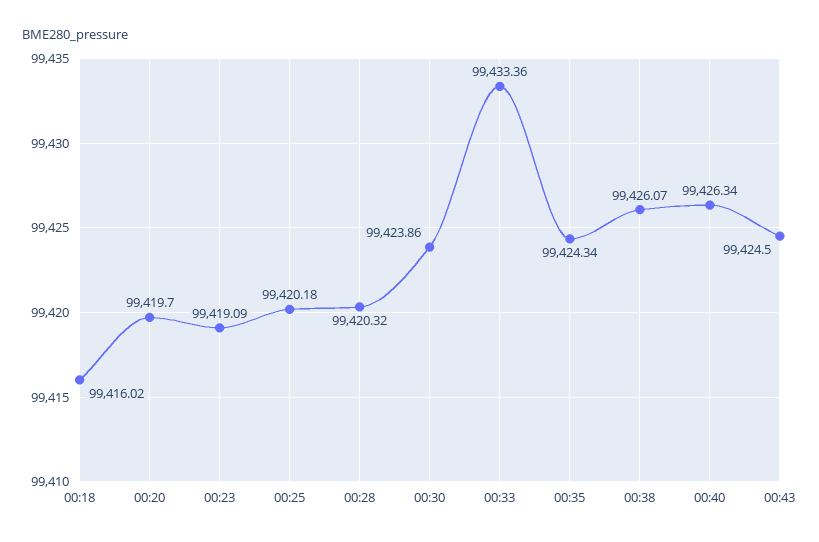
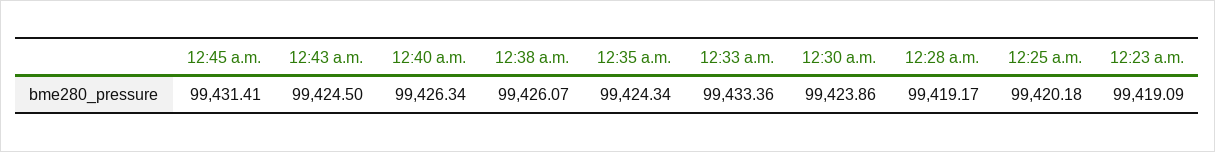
00:18: 99416.02 -> none
00:20: 99419.7 -> none
00:28: 99420.32 -> 99419.17
12:45 a.m.: none -> 99431.41

